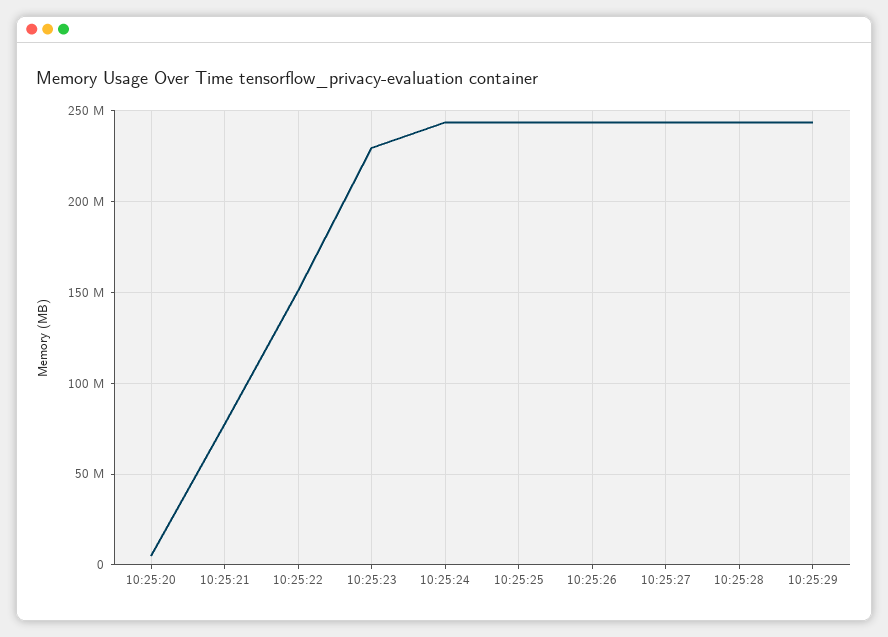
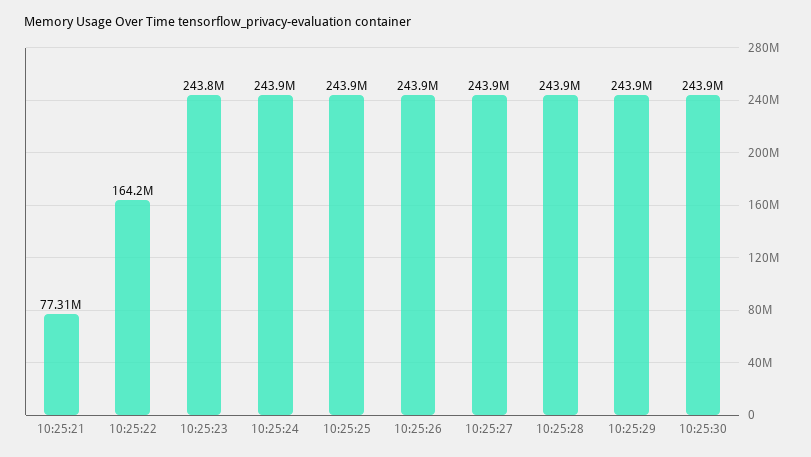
10:25:20: 5000000 -> none
10:25:22: 150000000 -> 164200000
10:25:23: 230000000 -> 243800000
10:25:30: none -> 243900000

